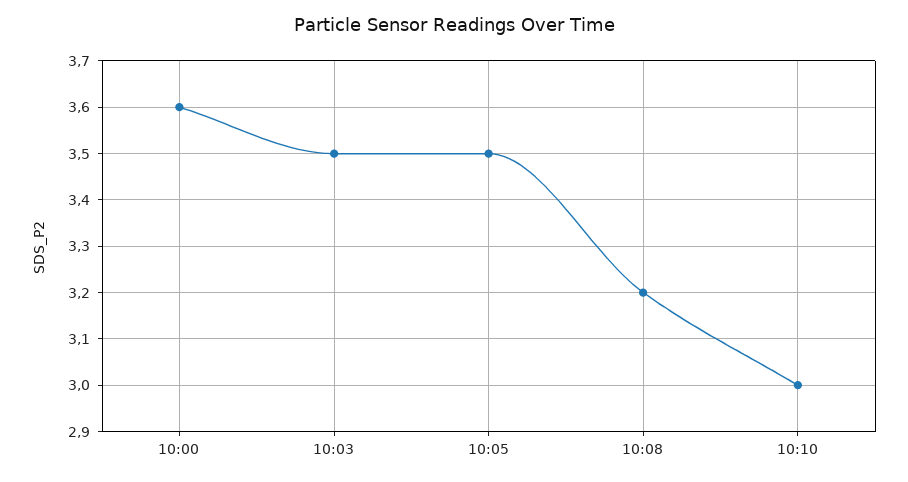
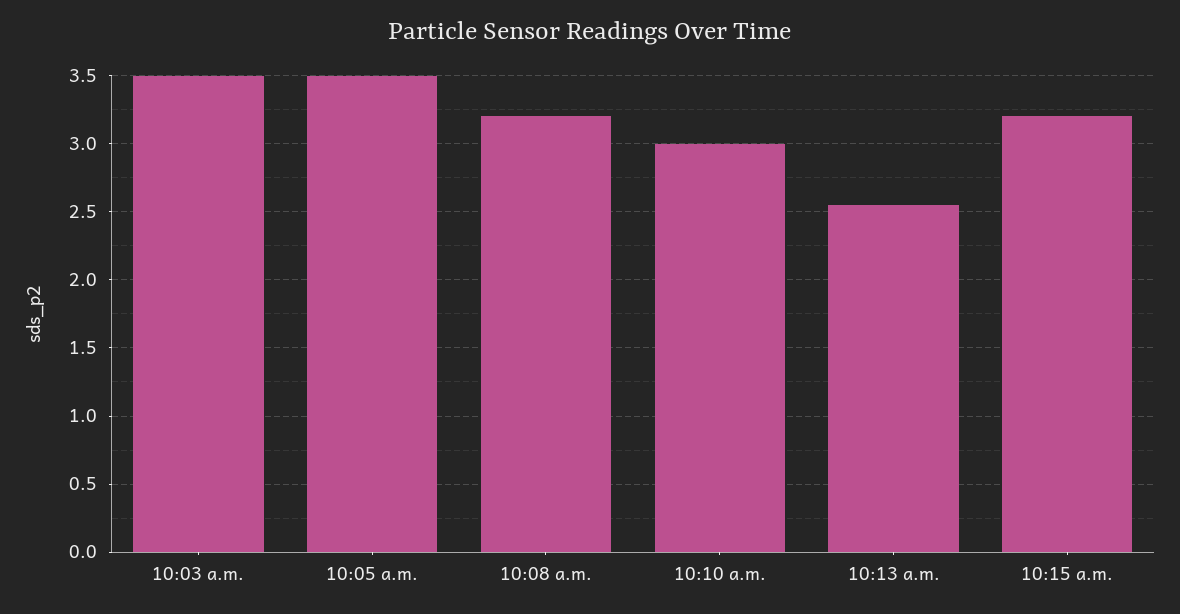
10:00: 3.6 -> none
10:13 a.m.: none -> 2.55
10:15 a.m.: none -> 3.2

